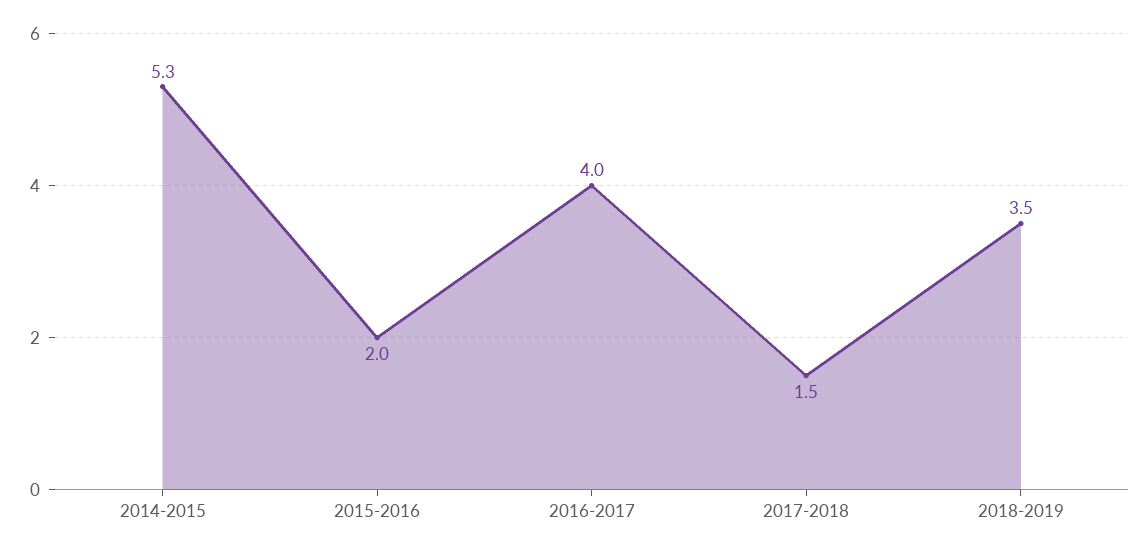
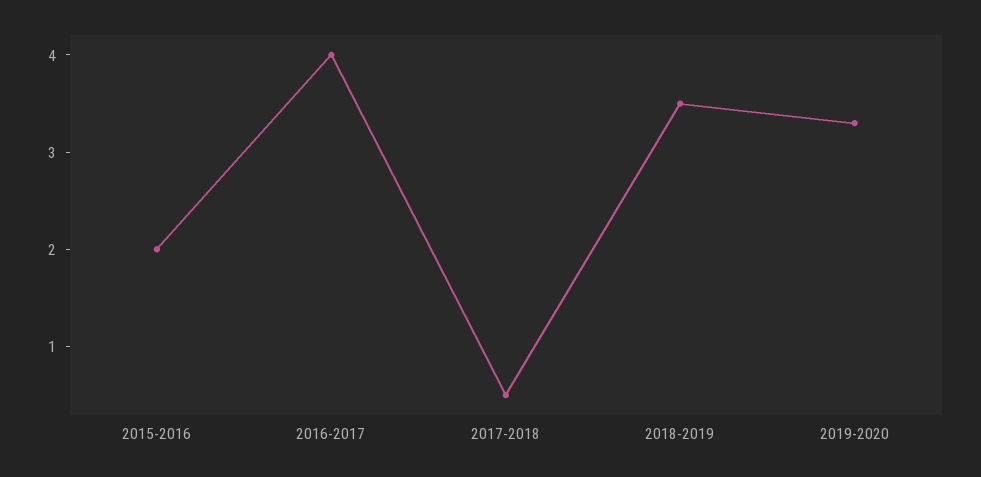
2014-2015: 5.3 -> none
2017-2018: 1.5 -> 0.5
2019-2020: none -> 3.3

